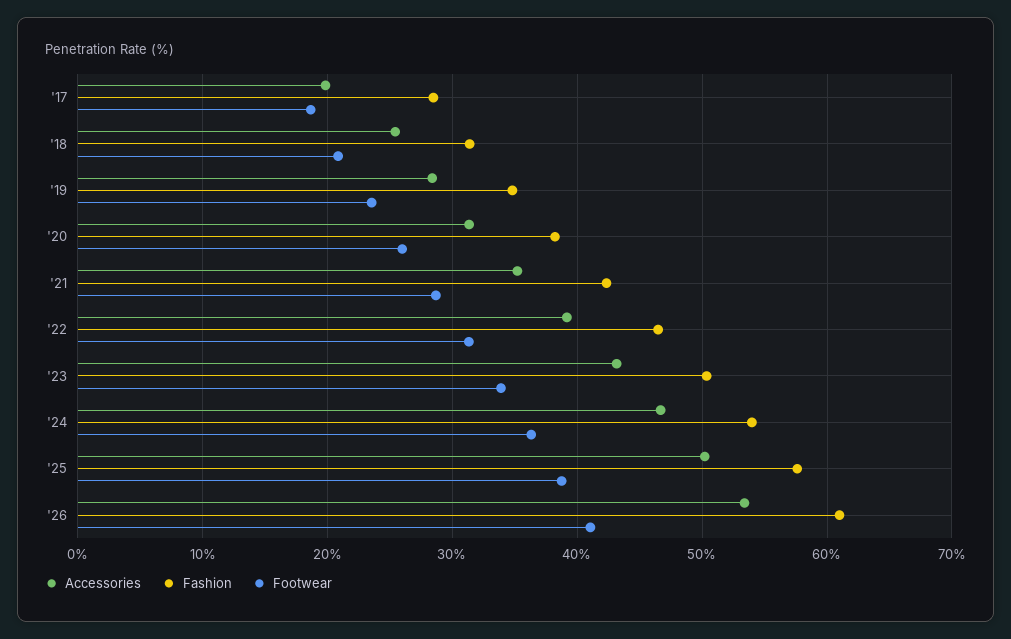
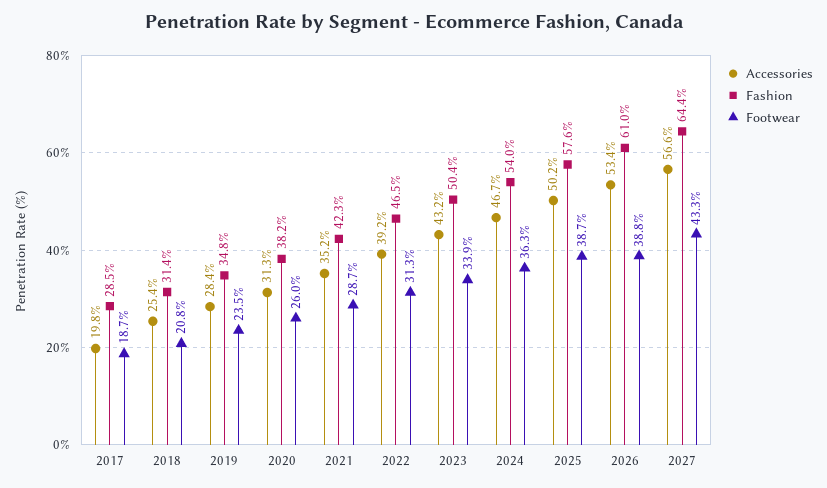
Footwear, '26: 41 -> 38.8
Accessories, 2027: none -> 56.6
Fashion, 2027: none -> 64.4
Footwear, 2027: none -> 43.3

